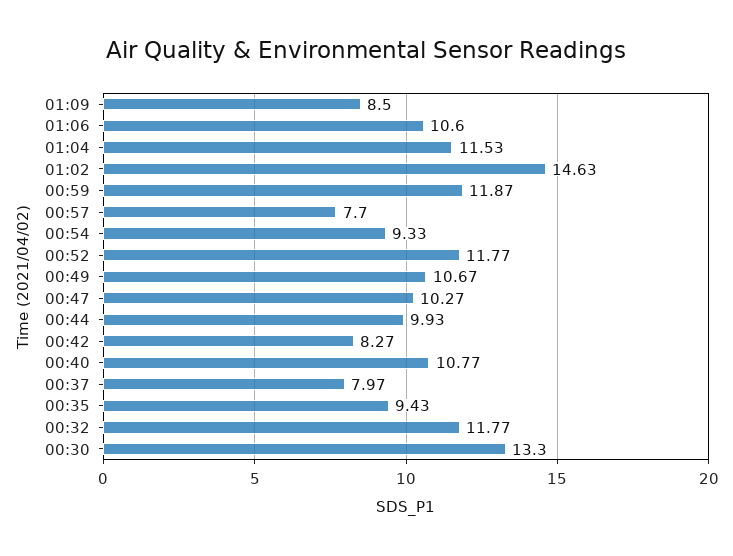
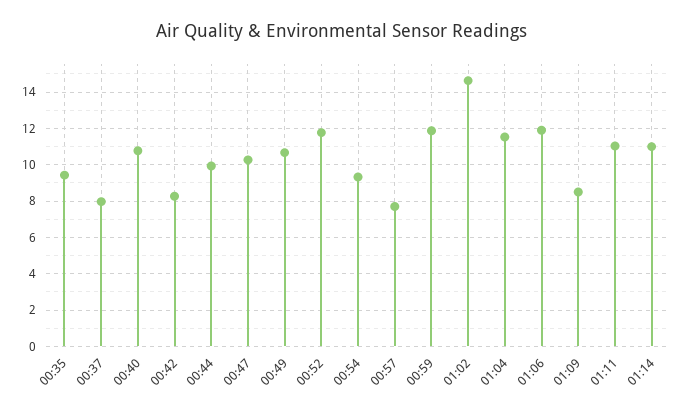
01:06: 10.6 -> 12
00:32: 11.77 -> none
00:30: 13.3 -> none
01:11: none -> 11
01:14: none -> 11

